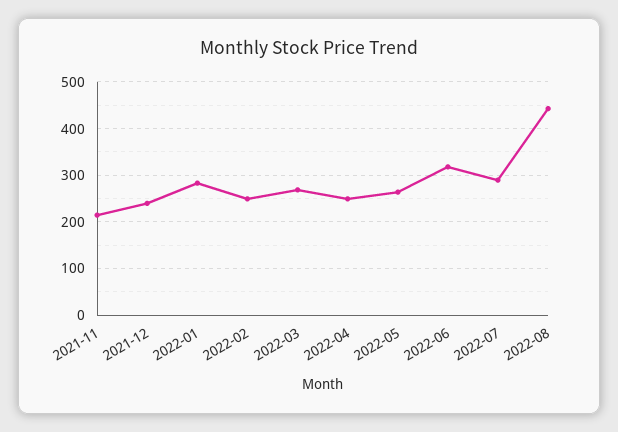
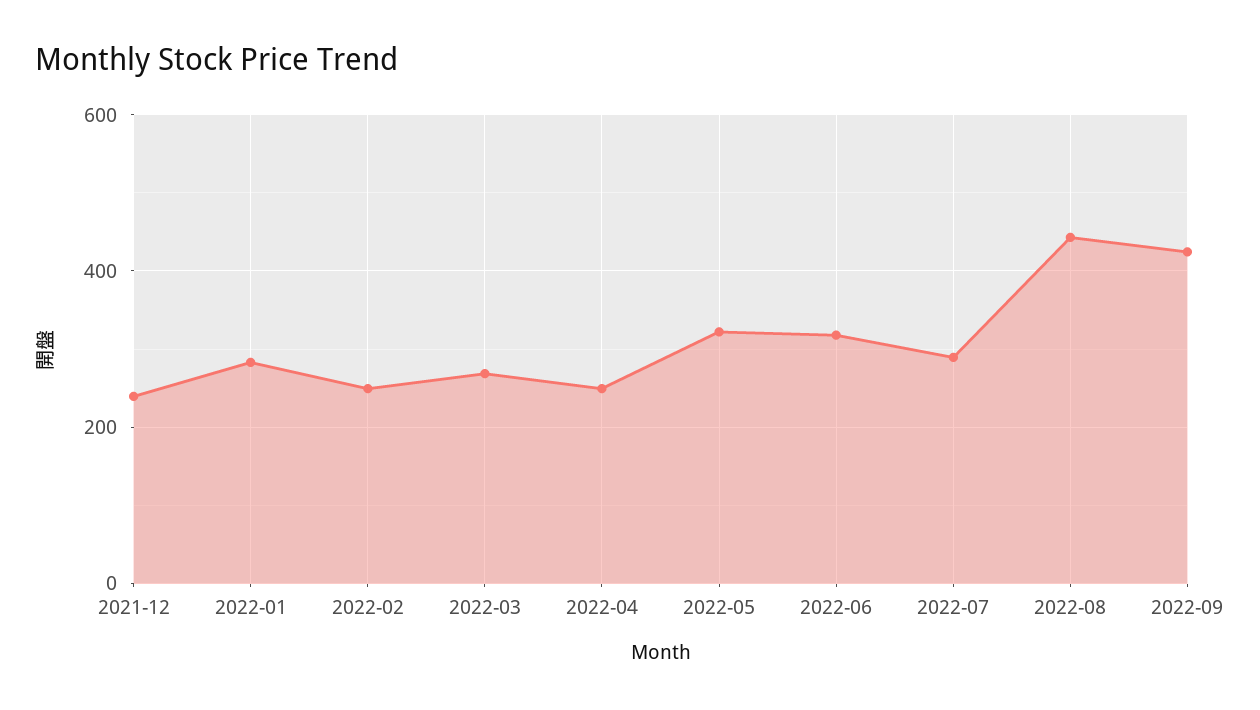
2021-11: 220 -> none
2022-05: 260 -> 320
2022-09: none -> 420

